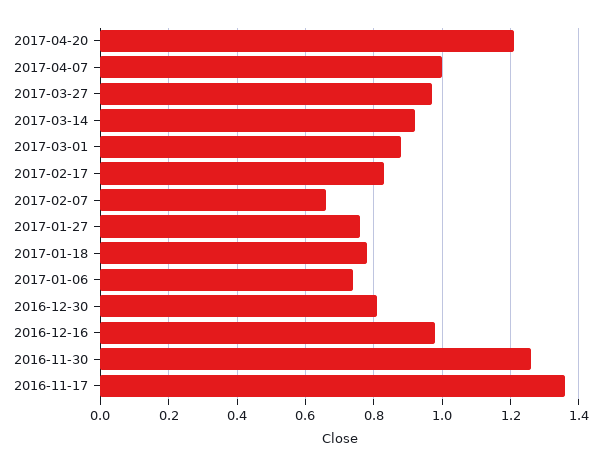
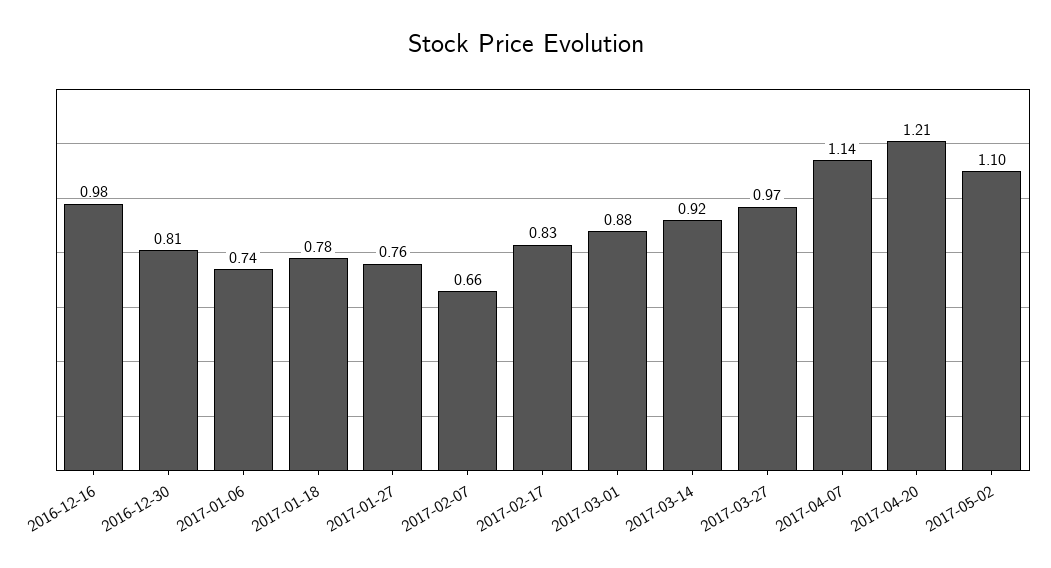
2017-04-07: 1 -> 1.14
2016-11-30: 1.25 -> none
2016-11-17: 1.35 -> none
2017-05-02: none -> 1.1

